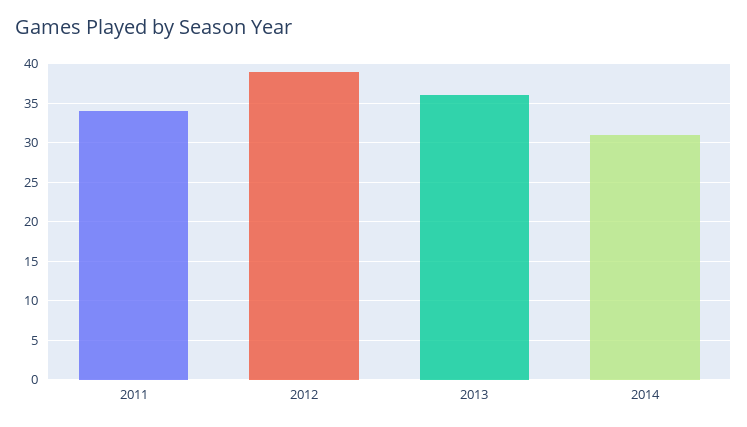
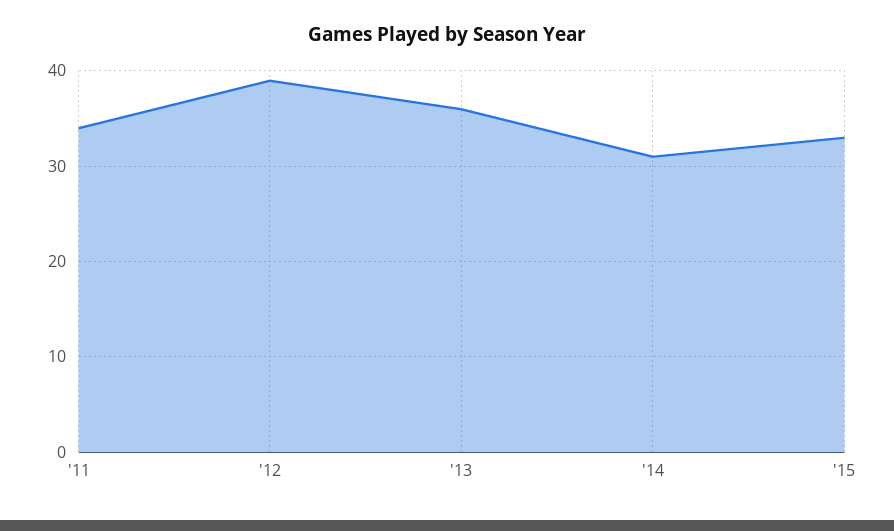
'15: none -> 33

